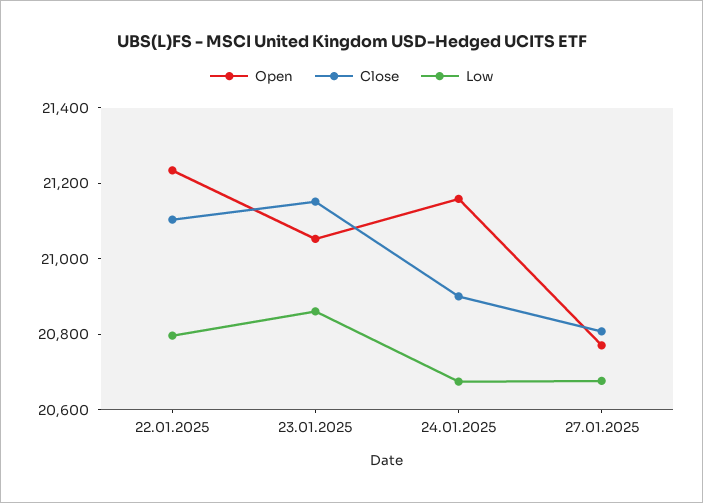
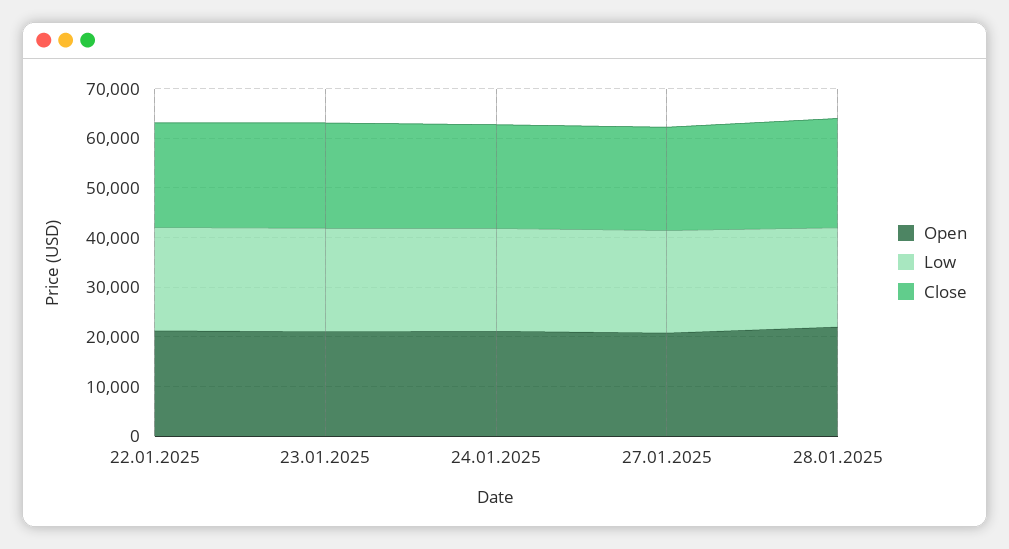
Open, 28.01.2025: none -> 22000
Low, 28.01.2025: none -> 20000
Close, 28.01.2025: none -> 22000

